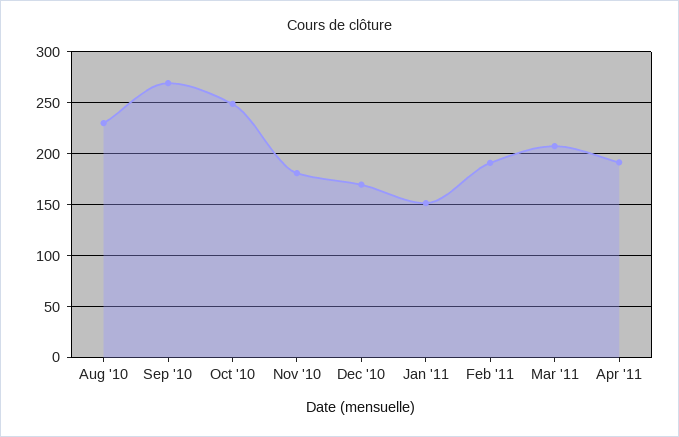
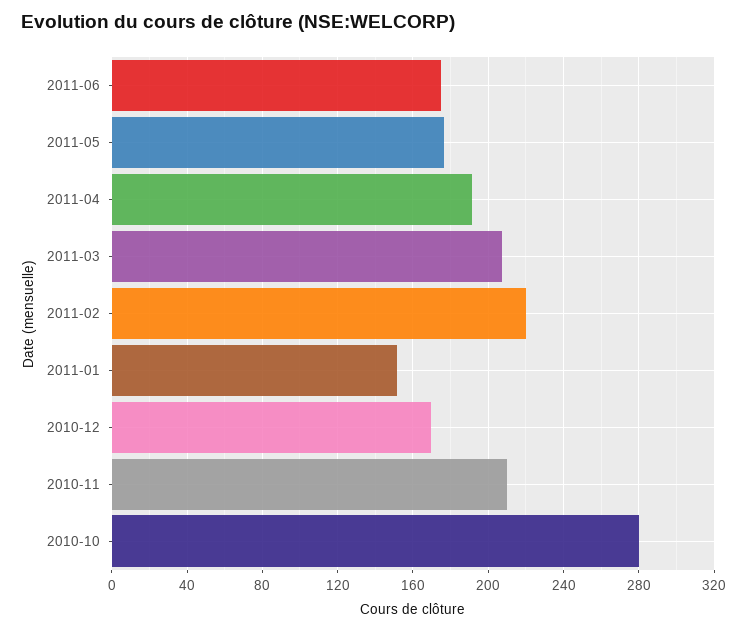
Aug '10: 230 -> none
Sep '10: 270 -> none
Oct '10: 250 -> 280
Nov '10: 180 -> 210
Feb '11: 190 -> 220
2011-06: none -> 175
2011-05: none -> 175

